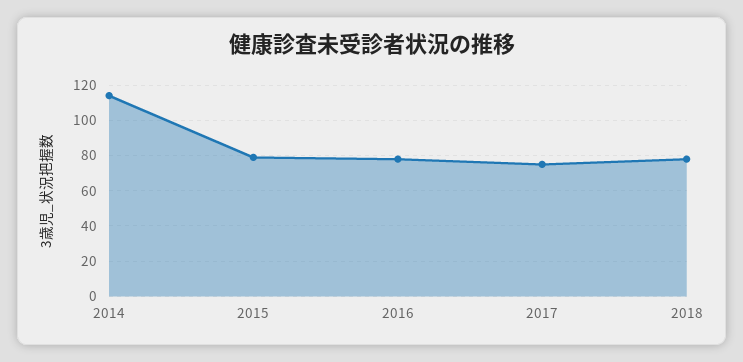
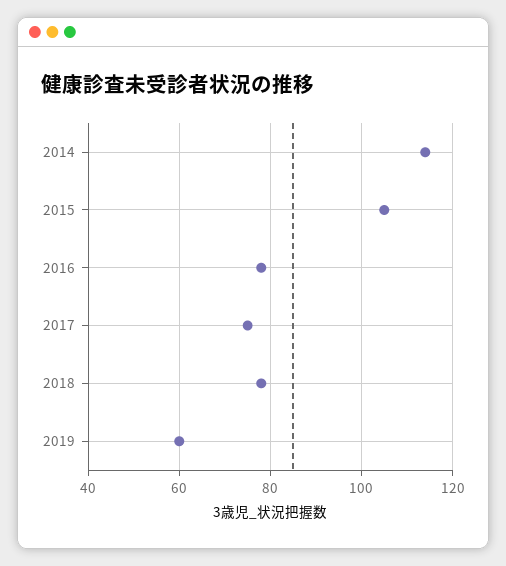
2015: 80 -> 105
2019: none -> 60

